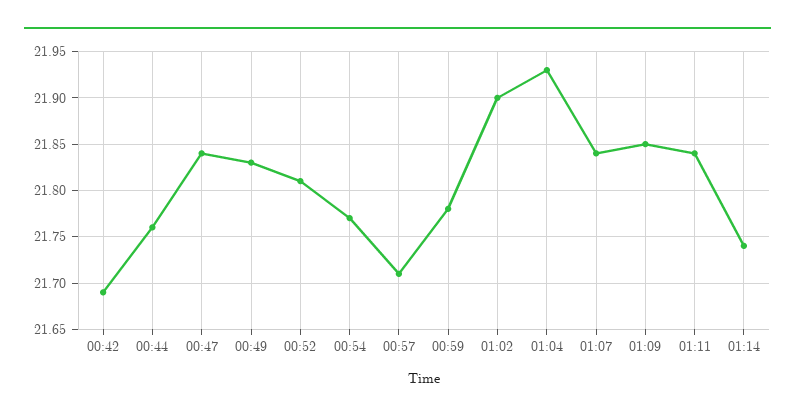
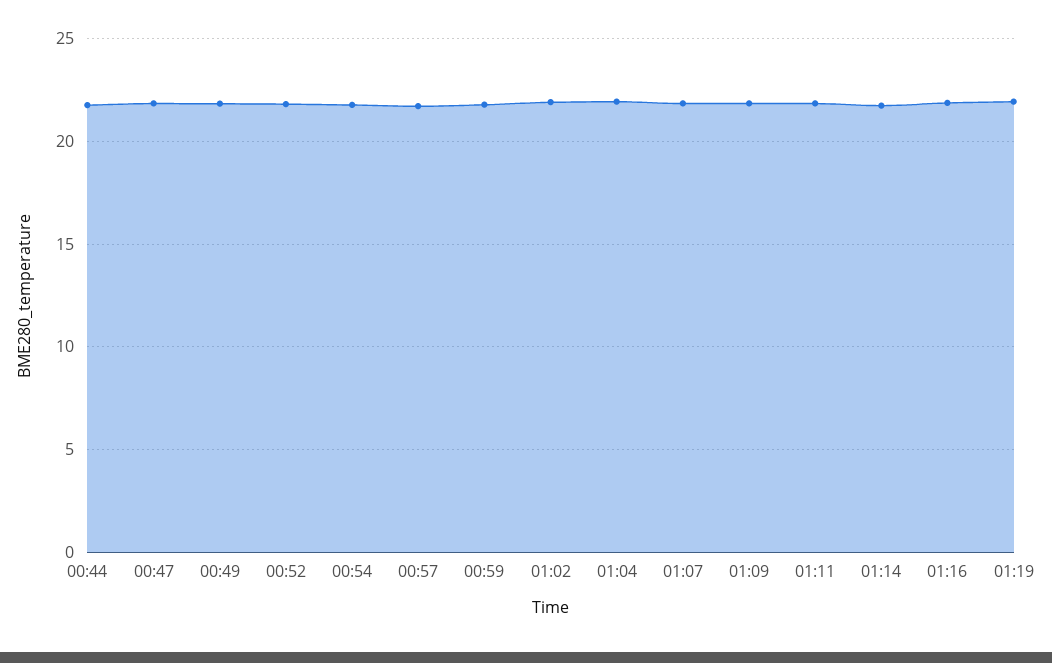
00:42: 21.69 -> none
01:16: none -> 22
01:19: none -> 22

